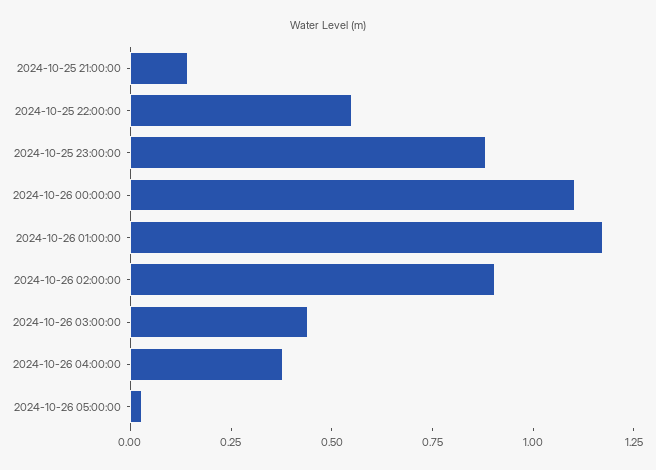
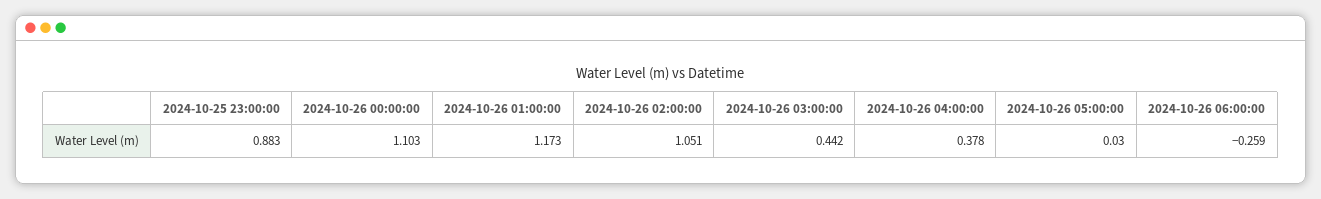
2024-10-25 21:00:00: 0.15 -> none
2024-10-25 22:00:00: 0.55 -> none
2024-10-26 02:00:00: 0.9 -> 1.051
2024-10-26 06:00:00: none -> -0.259

